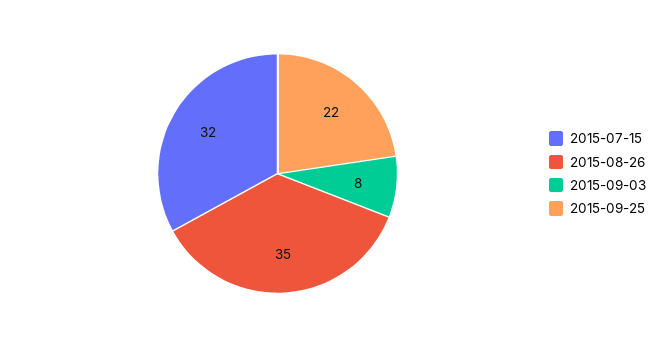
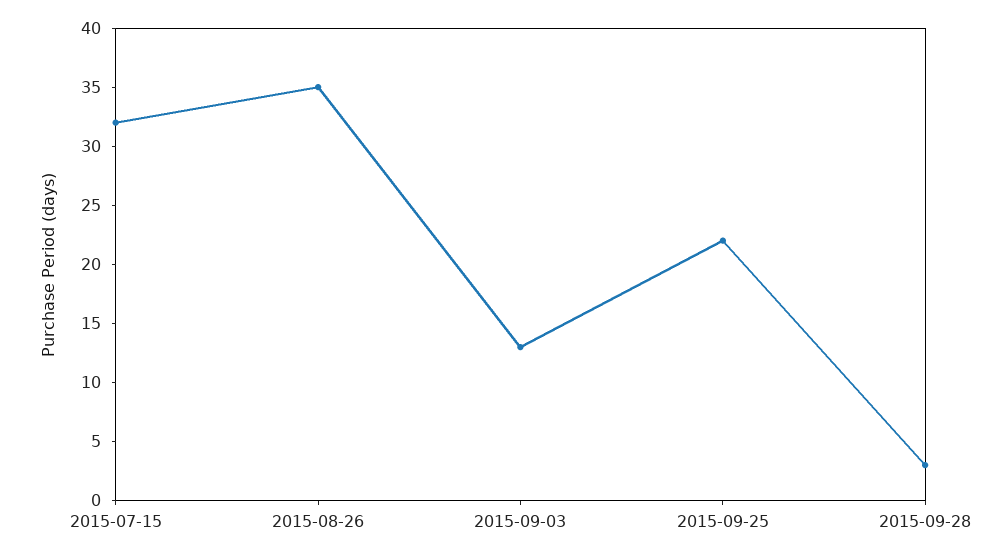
2015-09-03: 8 -> 13
2015-09-28: none -> 3

